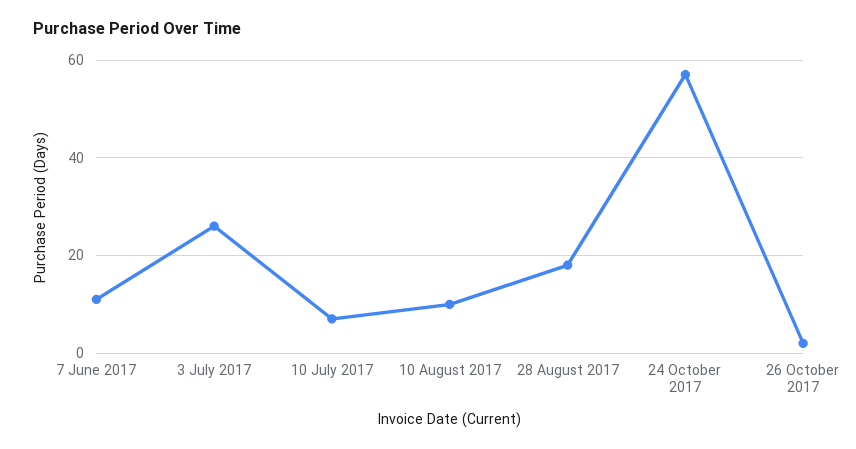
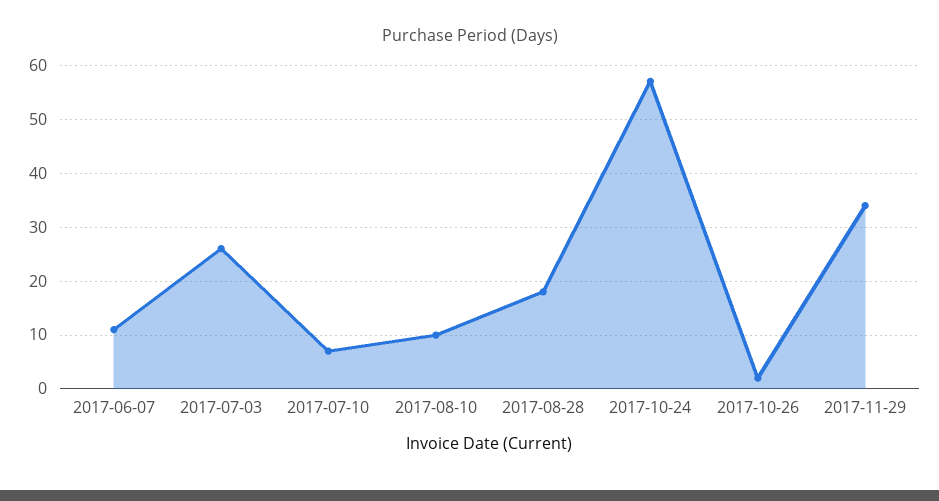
2017-11-29: none -> 35

